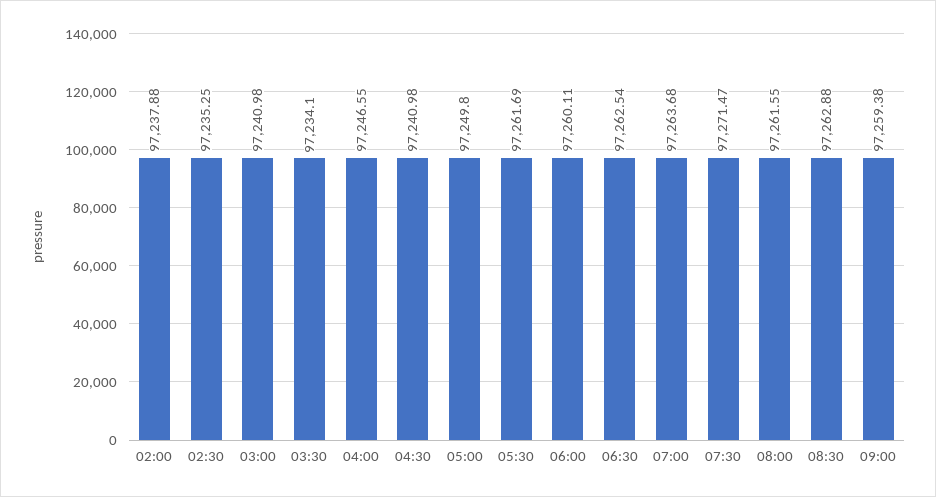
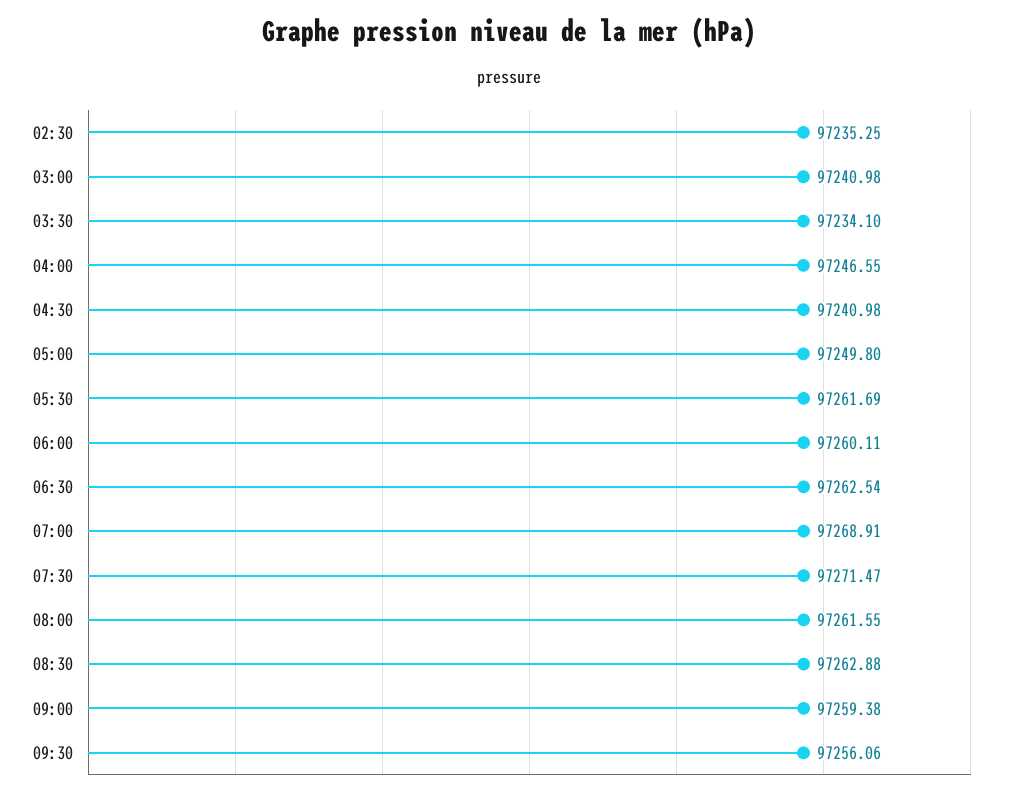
02:00: 97237.88 -> none
07:00: 97263.68 -> 97268.91
09:30: none -> 97256.06

